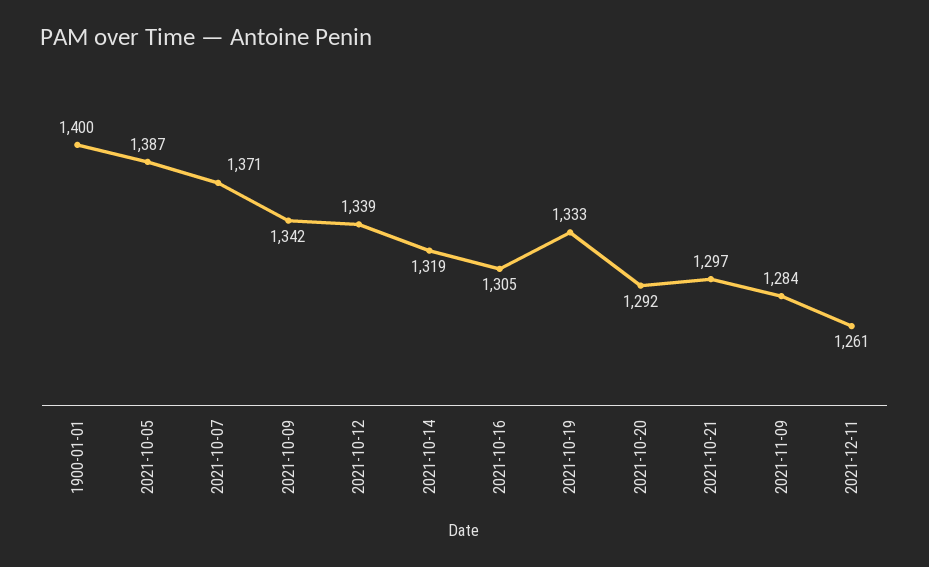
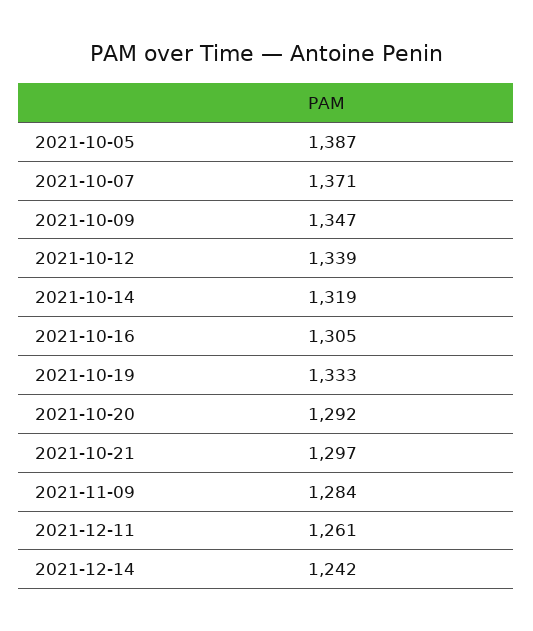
1900-01-01: 1400 -> none
2021-10-09: 1342 -> 1347
2021-12-14: none -> 1242

